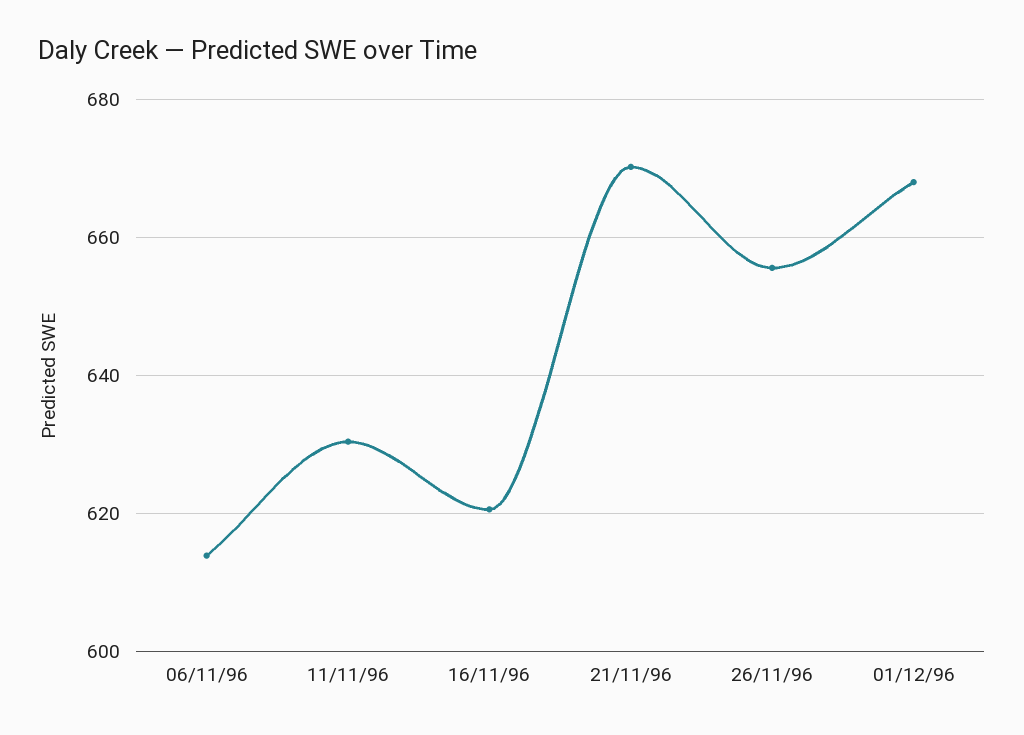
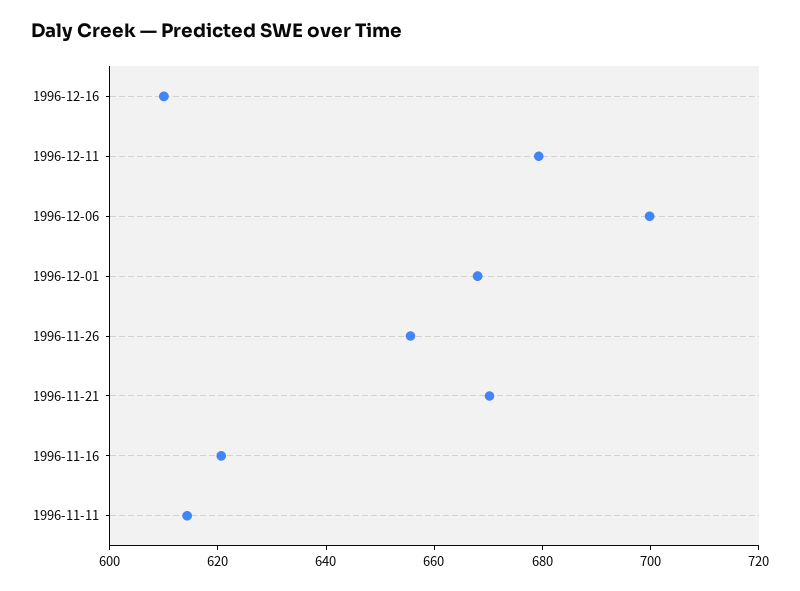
06/11/96: 614 -> none
11/11/96: 630 -> 615
1996-12-16: none -> 610
1996-12-11: none -> 680
1996-12-06: none -> 700

